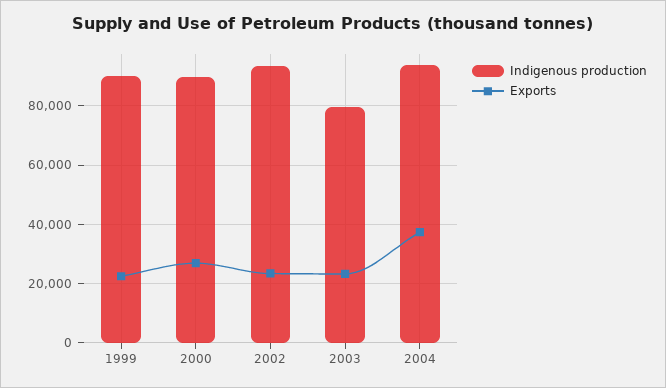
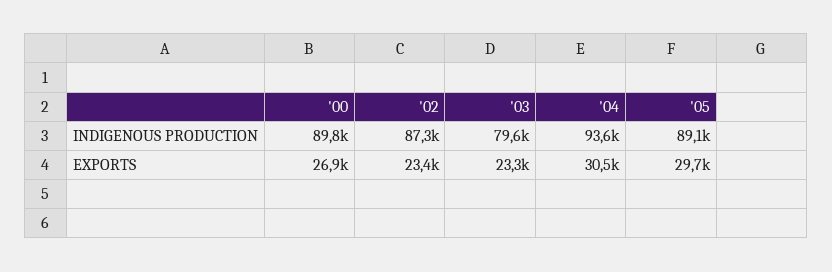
Indigenous production, 1999: 90000 -> none
Exports, 1999: 22500 -> none
Indigenous production, 2002: 92500 -> 87300
Exports, 2004: 37500 -> 30500
Indigenous production, '05: none -> 89100
Exports, '05: none -> 29700

